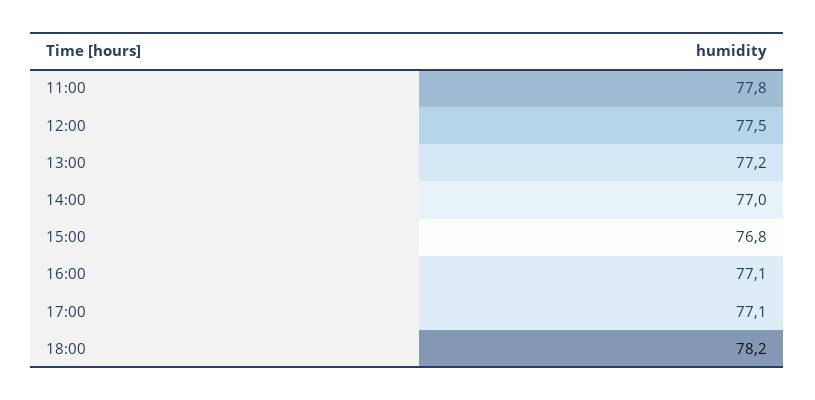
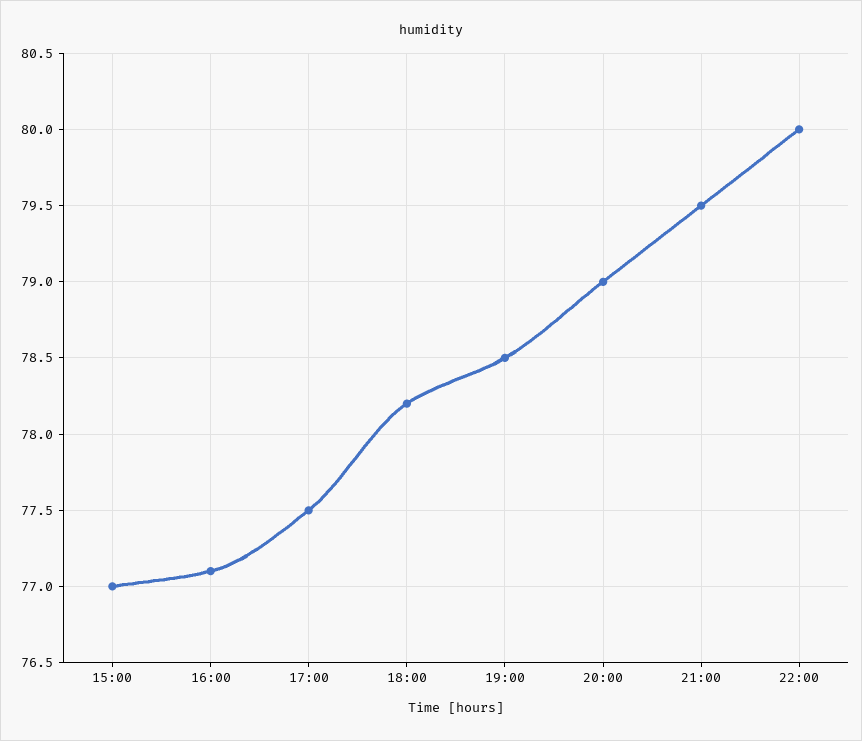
11:00: 77.8 -> none
12:00: 77.5 -> none
13:00: 77.2 -> none
14:00: 77 -> none
15:00: 76.8 -> 77
17:00: 77.1 -> 77.5
19:00: none -> 78.5
20:00: none -> 79
21:00: none -> 79.5
22:00: none -> 80

